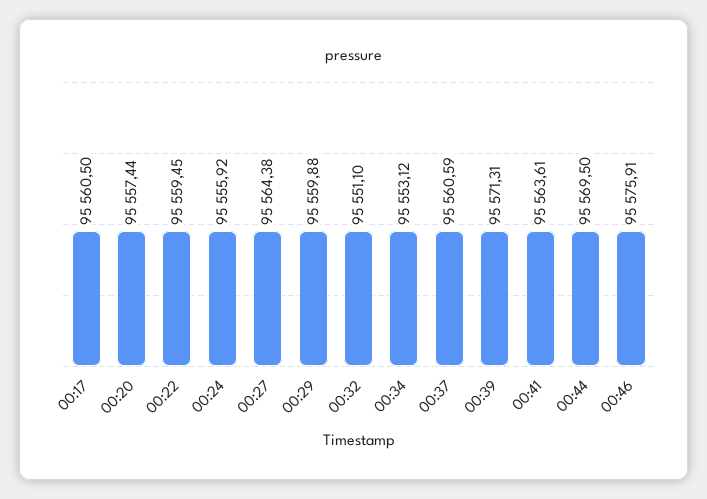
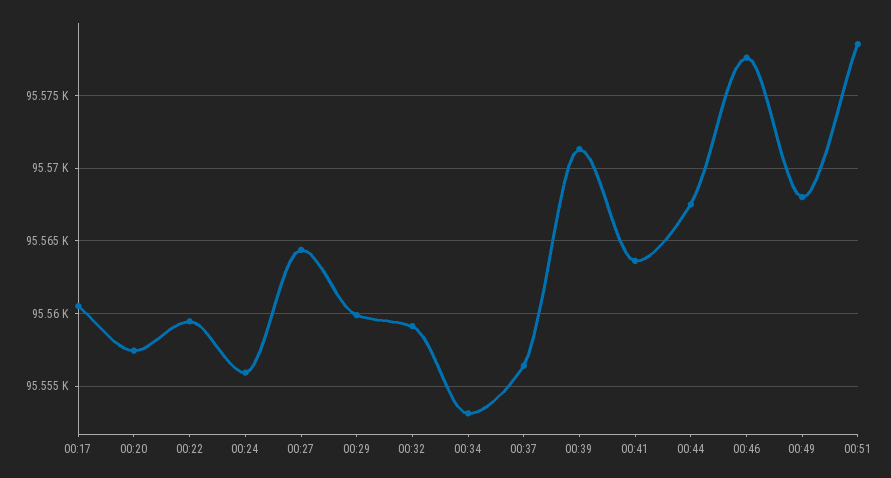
00:32: 95551.1 -> 95559
00:37: 95560.59 -> 95556.5
00:44: 95569.5 -> 95567.5
00:46: 95575.91 -> 95577.5
00:49: none -> 95568
00:51: none -> 95578.5

